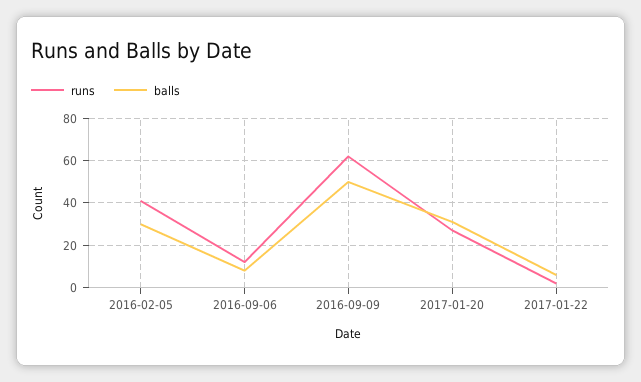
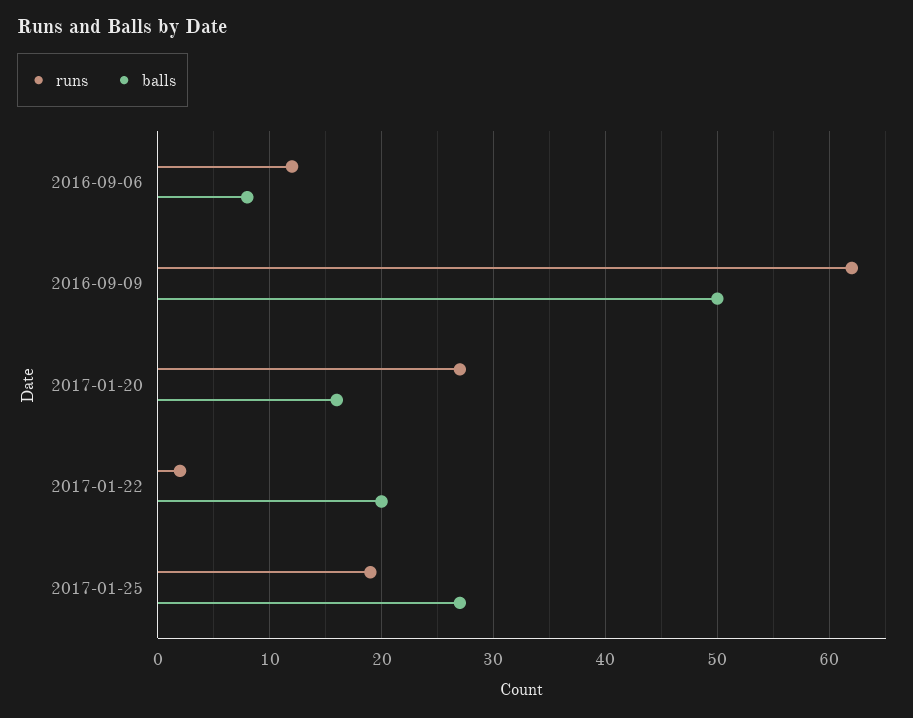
runs, 2016-02-05: 40 -> none
balls, 2016-02-05: 30 -> none
balls, 2017-01-20: 30 -> 16
balls, 2017-01-22: 5 -> 20
runs, 2017-01-25: none -> 19
balls, 2017-01-25: none -> 27

